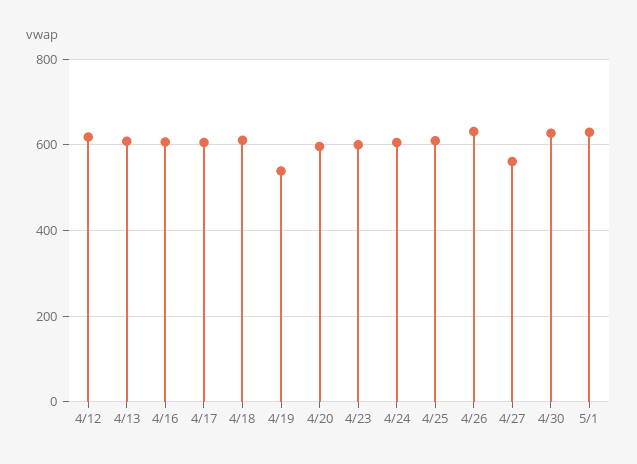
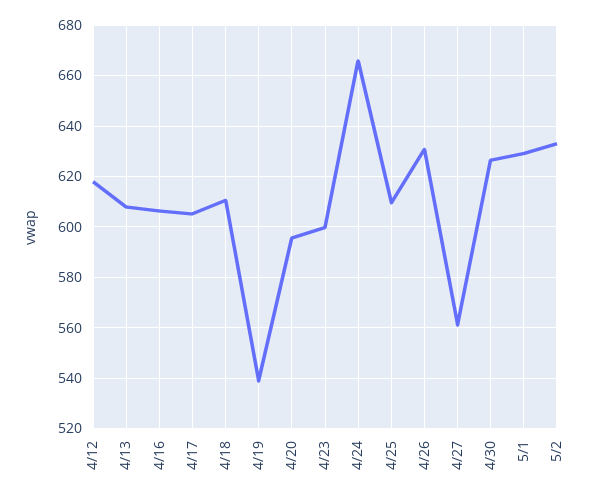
4/24: 600 -> 665
5/2: none -> 632.5

